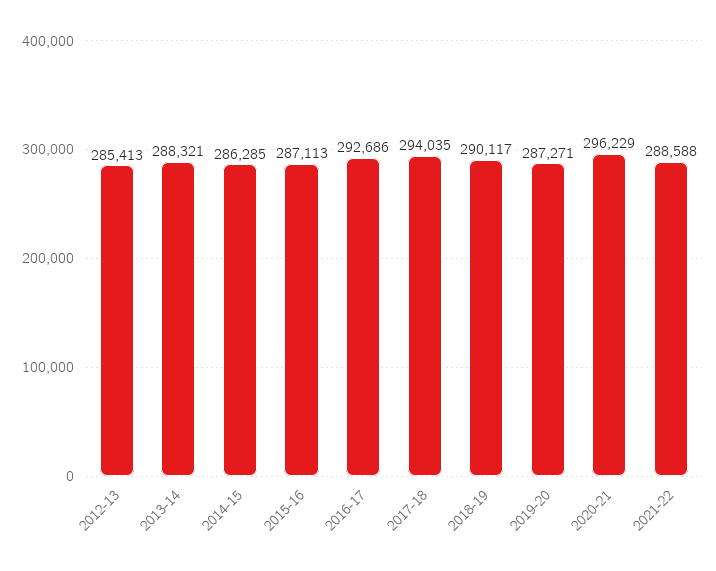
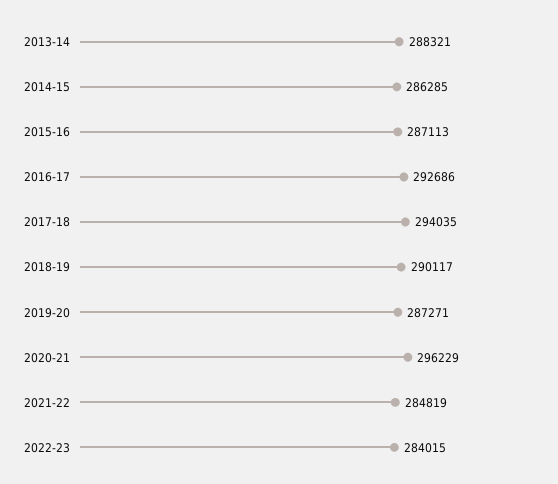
2012-13: 285413 -> none
2021-22: 288588 -> 284819
2022-23: none -> 284015

